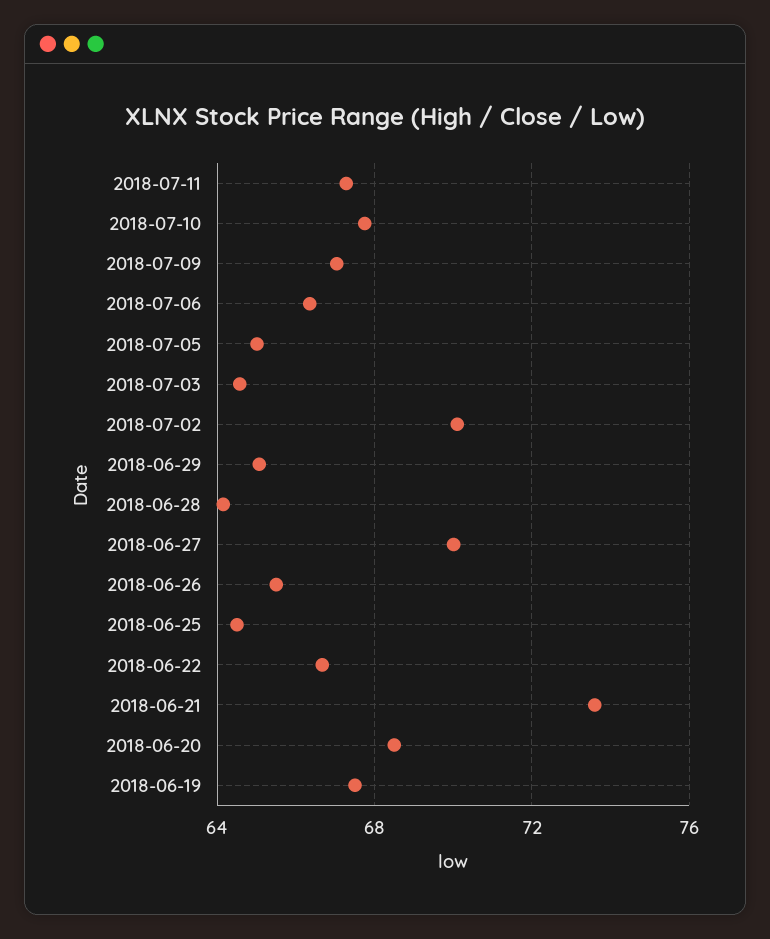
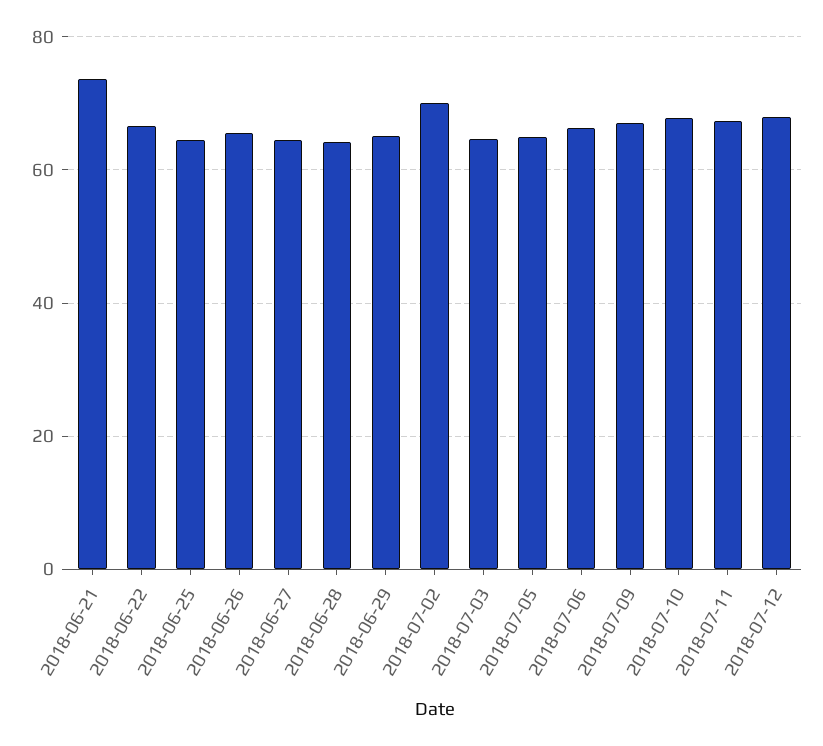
2018-06-27: 70 -> 64
2018-06-20: 68.5 -> none
2018-06-19: 67.5 -> none
2018-07-12: none -> 68

